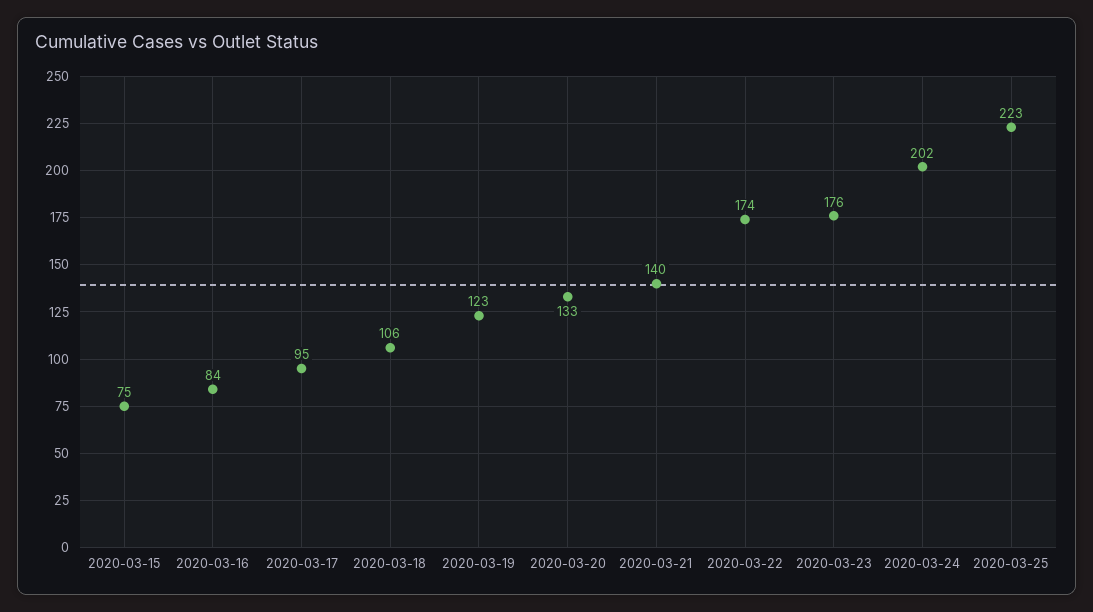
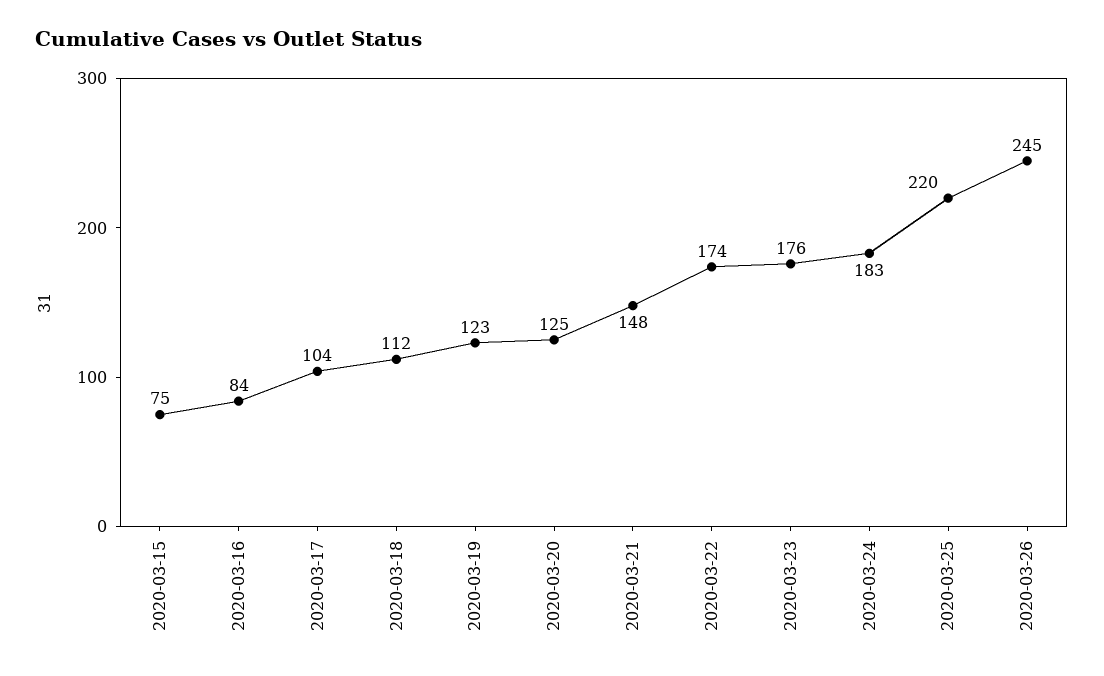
2020-03-17: 95 -> 104
2020-03-18: 106 -> 112
2020-03-20: 133 -> 125
2020-03-21: 140 -> 148
2020-03-24: 202 -> 183
2020-03-25: 223 -> 220
2020-03-26: none -> 245

